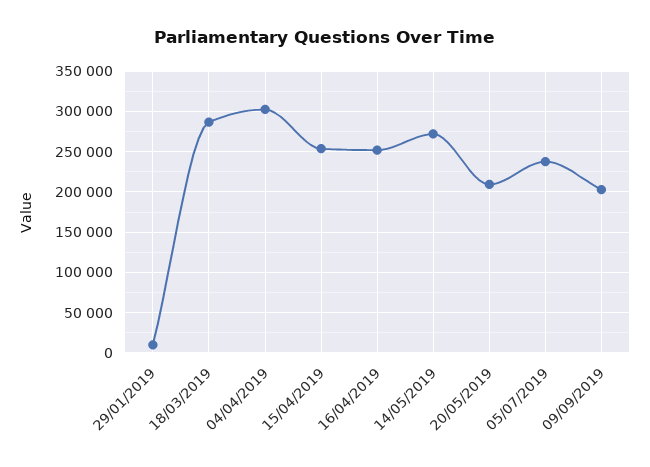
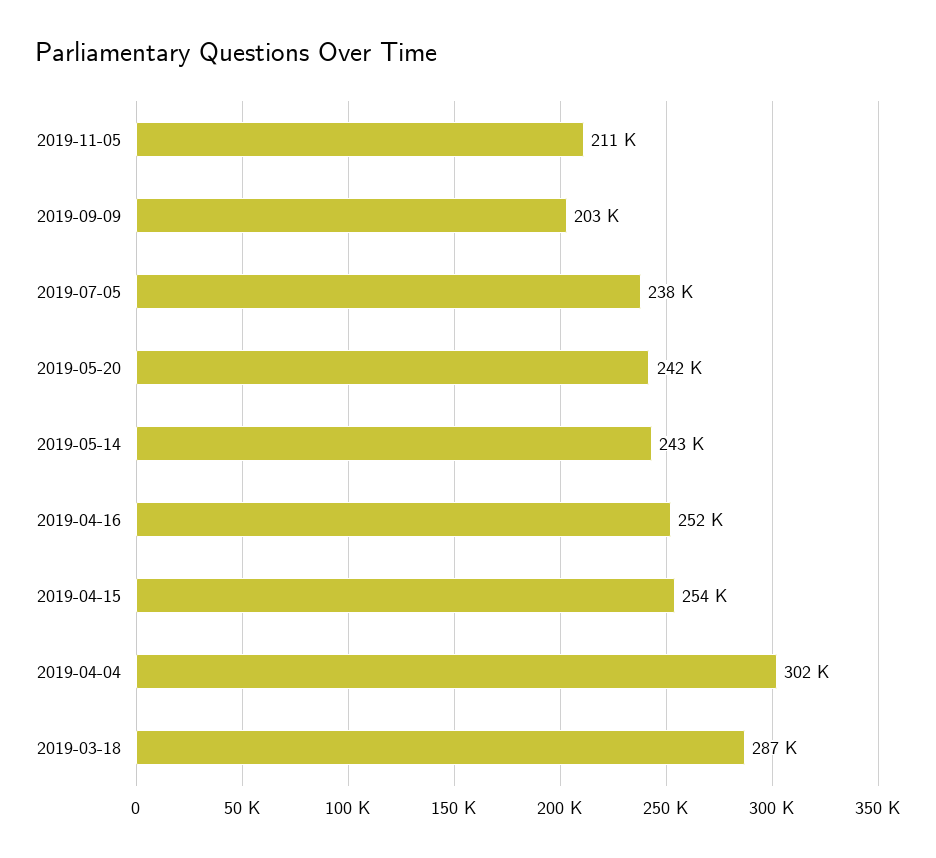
29/01/2019: 10000 -> none
14/05/2019: 270000 -> 243000
20/05/2019: 210000 -> 242000
2019-11-05: none -> 211000

